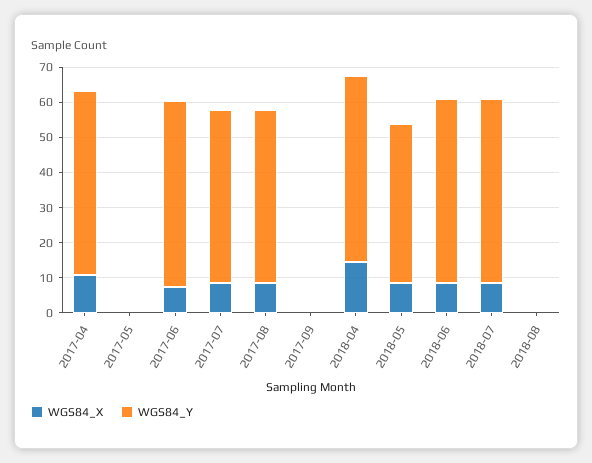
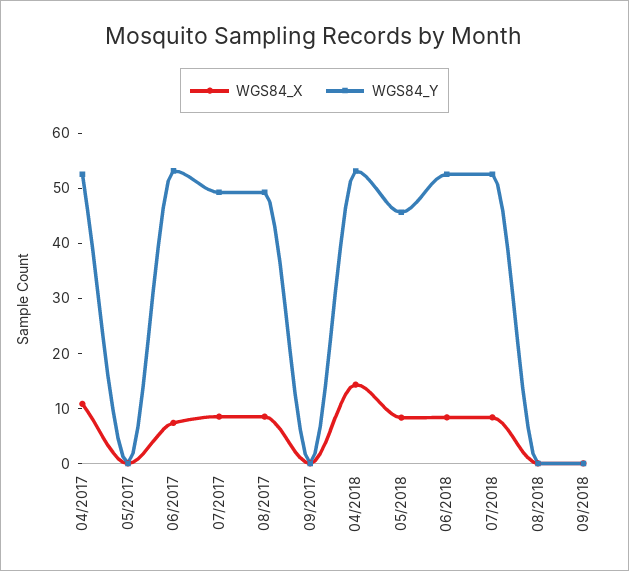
WGS84_X, 09/2018: none -> 0
WGS84_Y, 09/2018: none -> 0

